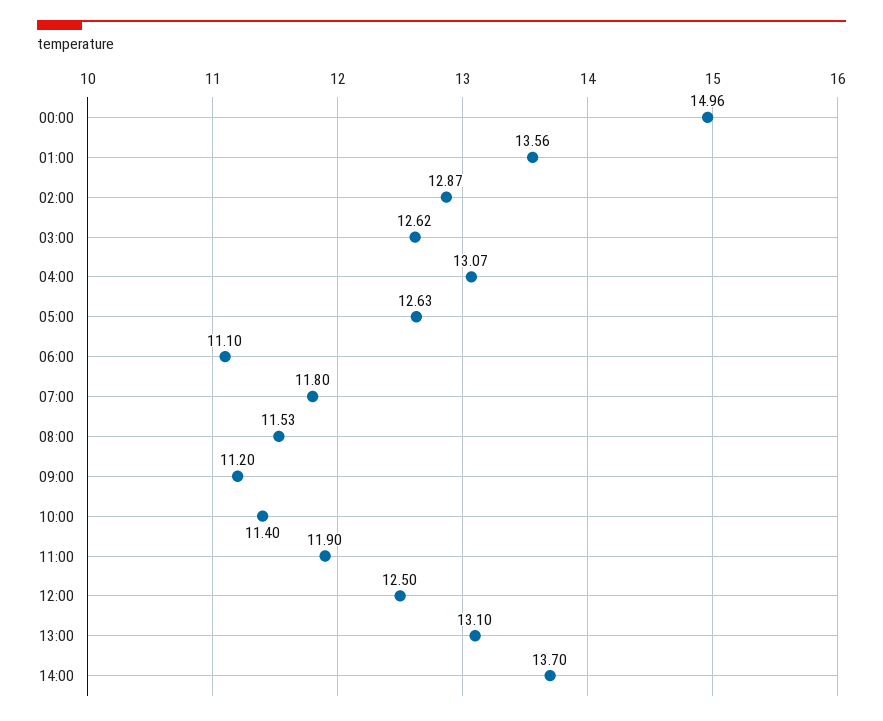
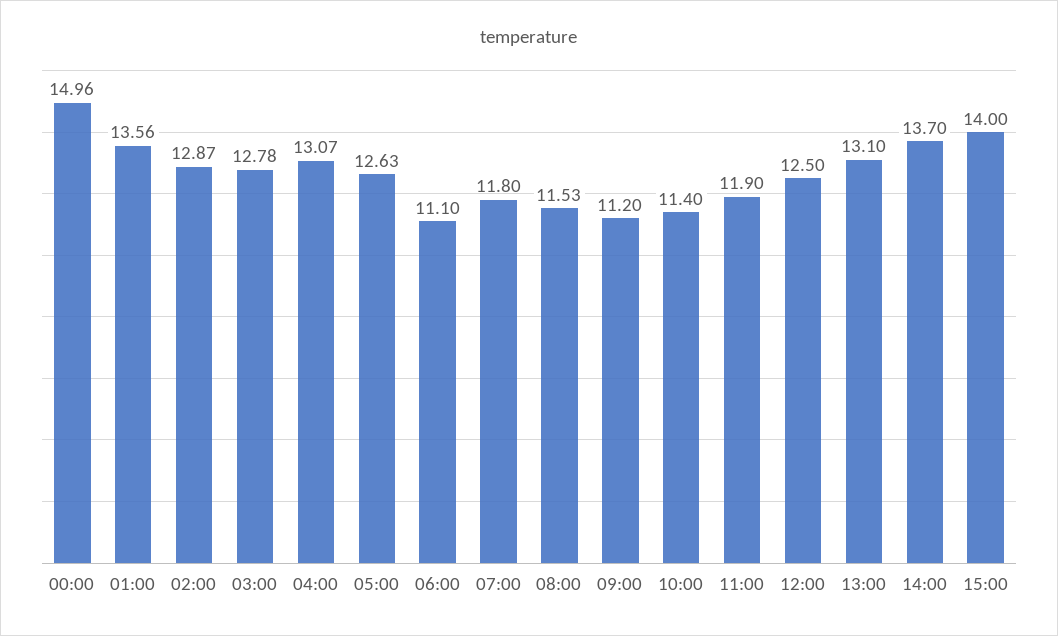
03:00: 12.62 -> 12.78
15:00: none -> 14

